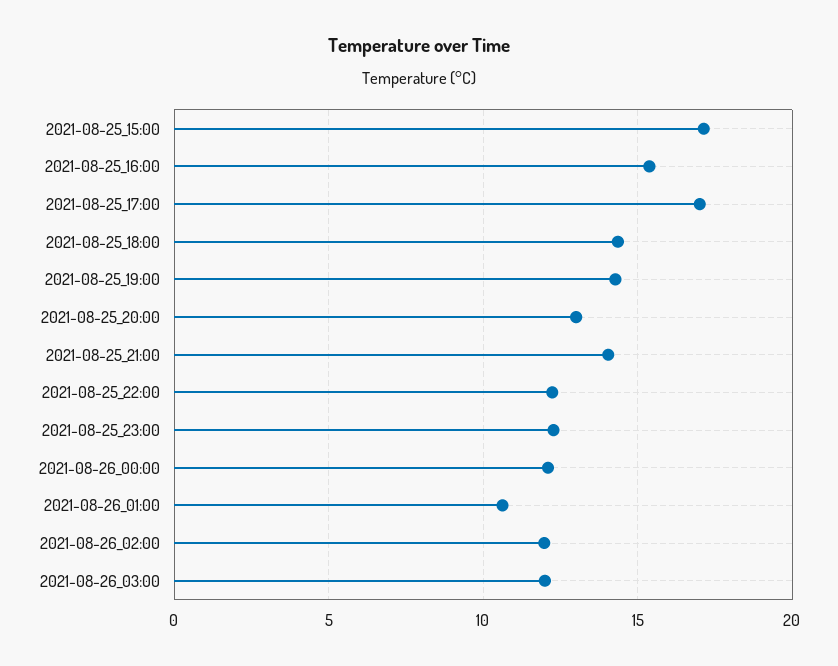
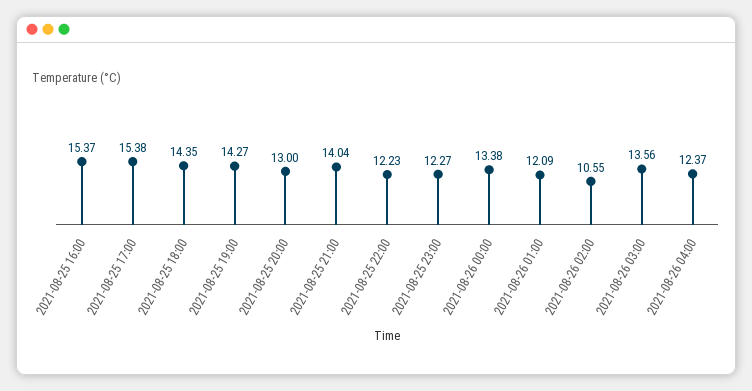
2021-08-25_15:00: 17 -> none
2021-08-25_17:00: 17 -> 15.38
2021-08-26_00:00: 12 -> 13.38
2021-08-26_01:00: 10.5 -> 12.09
2021-08-26_02:00: 12 -> 10.55
2021-08-26_03:00: 12 -> 13.56
2021-08-26 04:00: none -> 12.37

